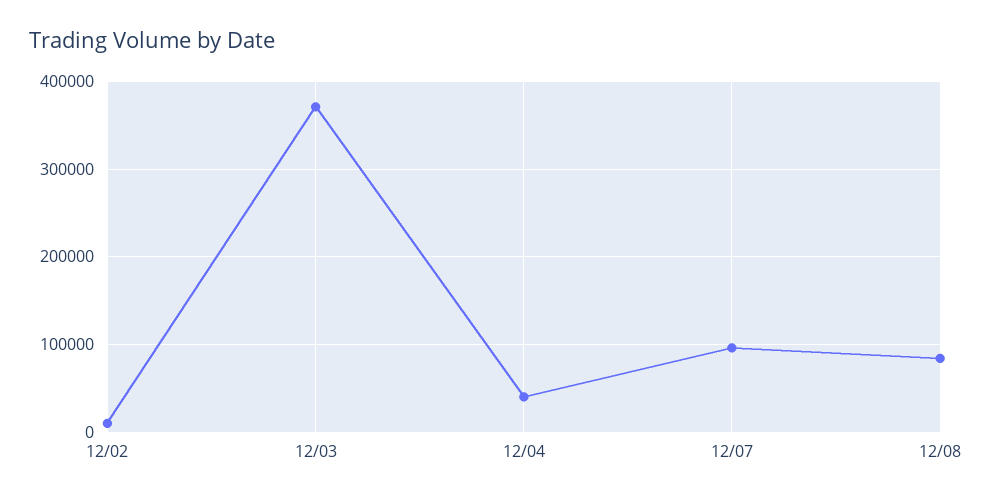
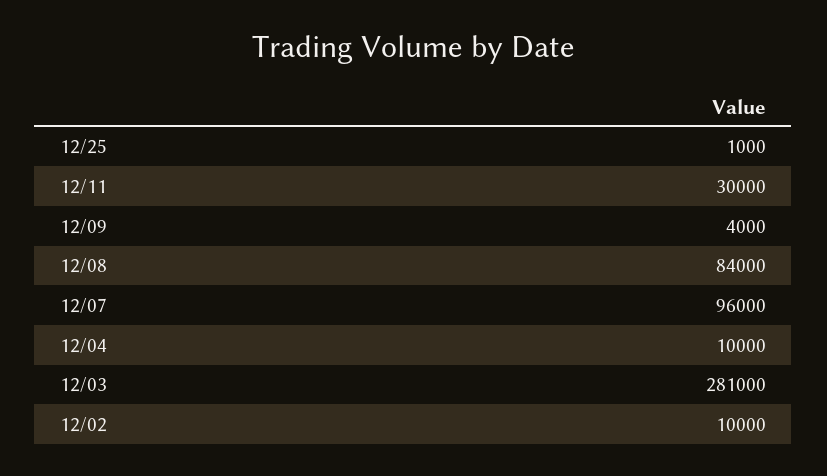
12/03: 370000 -> 281000
12/04: 40000 -> 10000
12/25: none -> 1000
12/11: none -> 30000
12/09: none -> 4000

